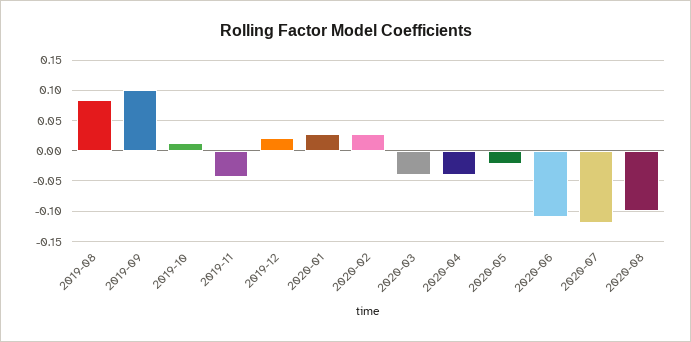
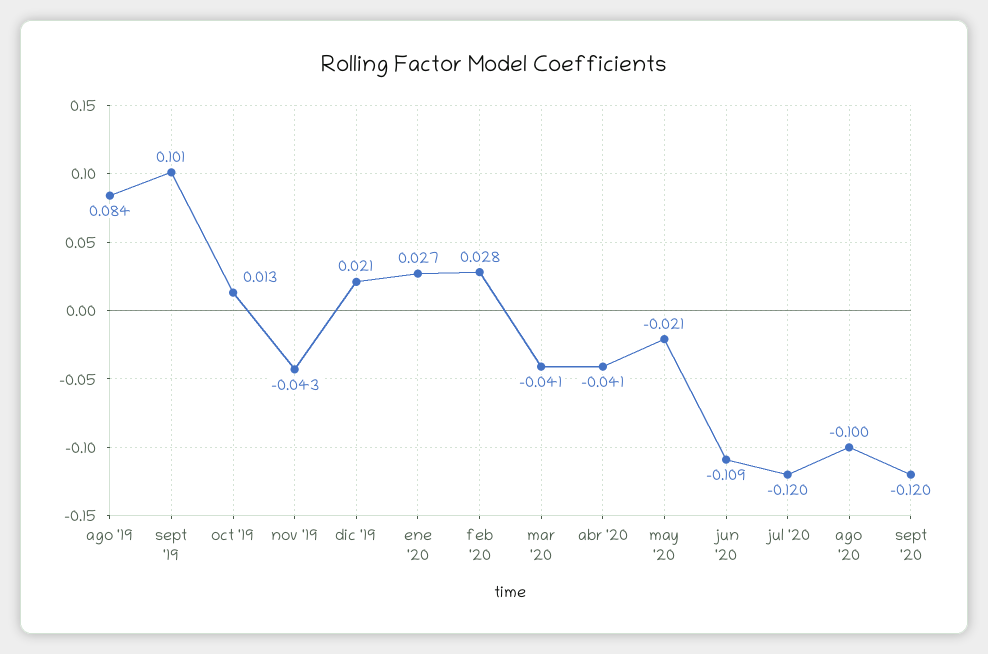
sept '20: none -> -0.12

